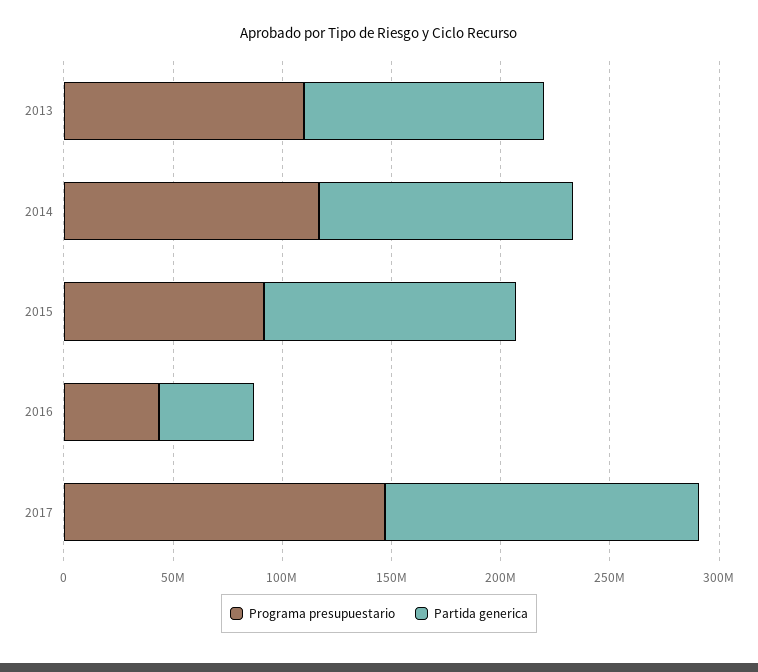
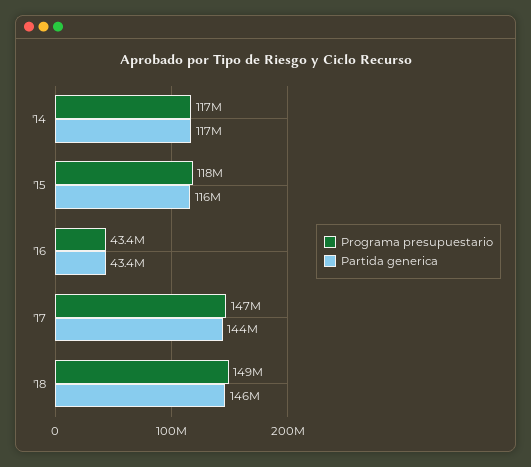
Programa presupuestario, 2013: 110000000 -> none
Partida generica, 2013: 110000000 -> none
Programa presupuestario, 2015: 90000000 -> 118000000
Programa presupuestario, '18: none -> 149000000
Partida generica, '18: none -> 146000000

